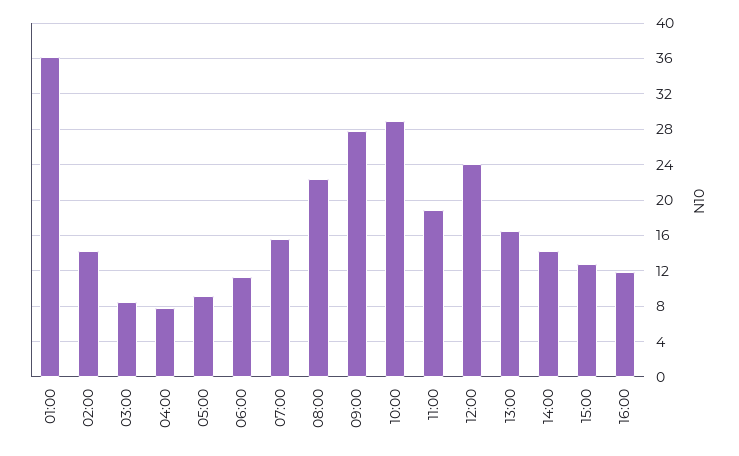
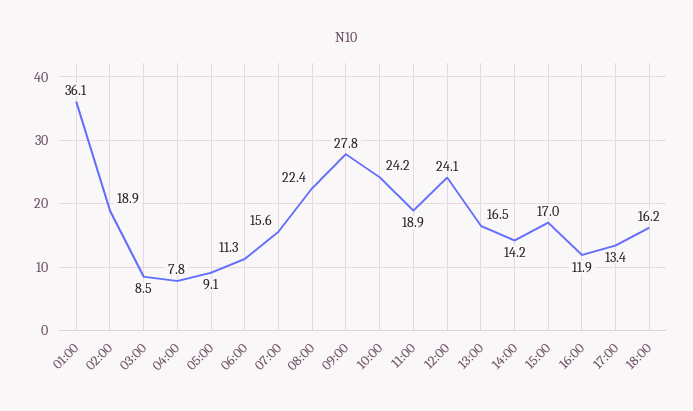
02:00: 14 -> 18.9
10:00: 29 -> 24.2
15:00: 13 -> 17
17:00: none -> 13.4
18:00: none -> 16.2

